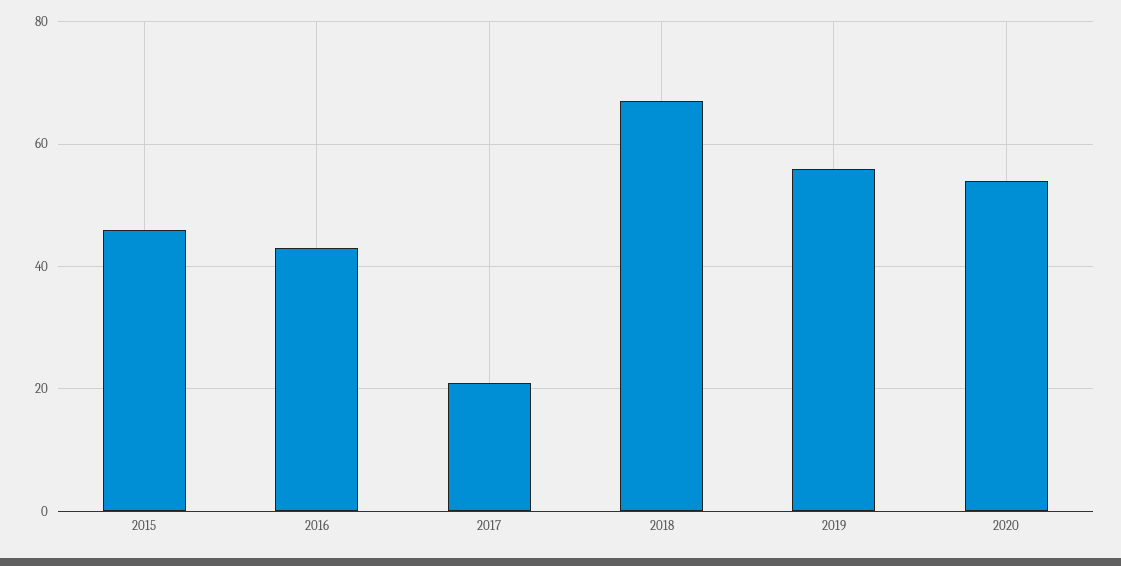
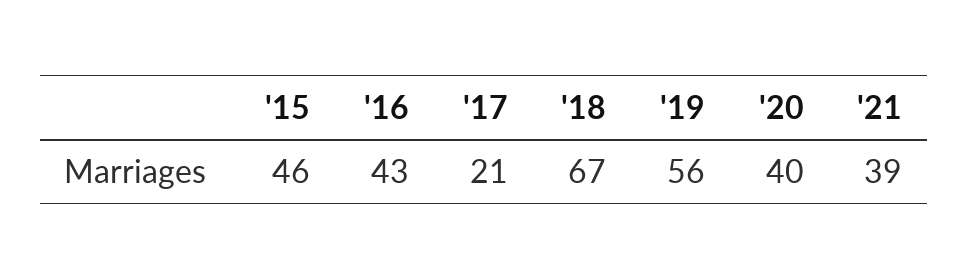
2020: 55 -> 40
'21: none -> 39

